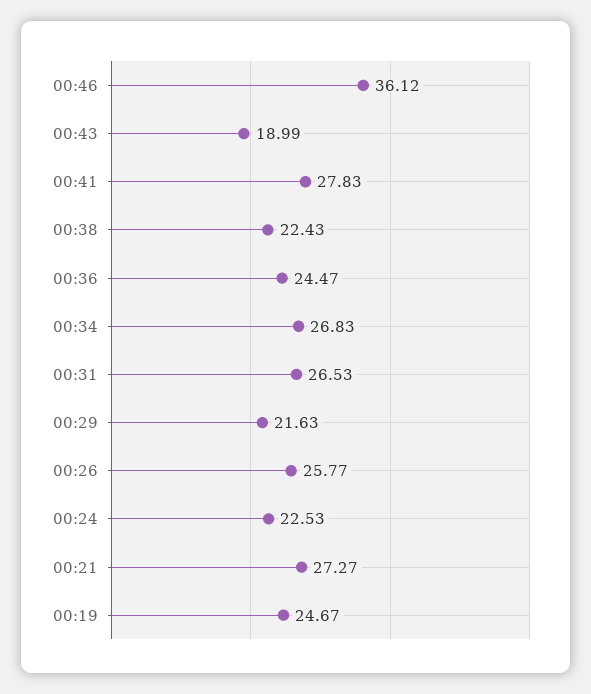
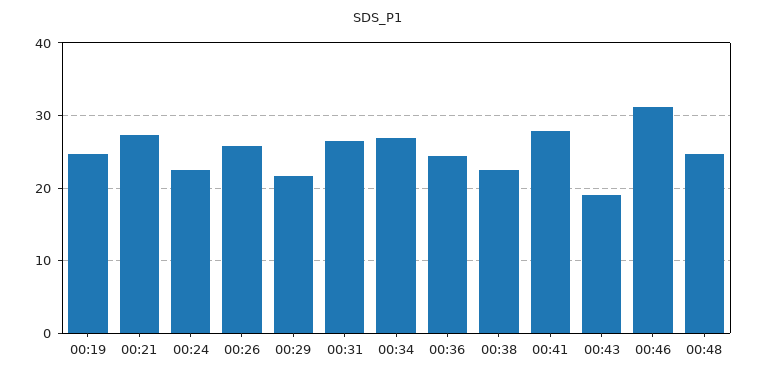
00:46: 36.12 -> 31
00:48: none -> 25

